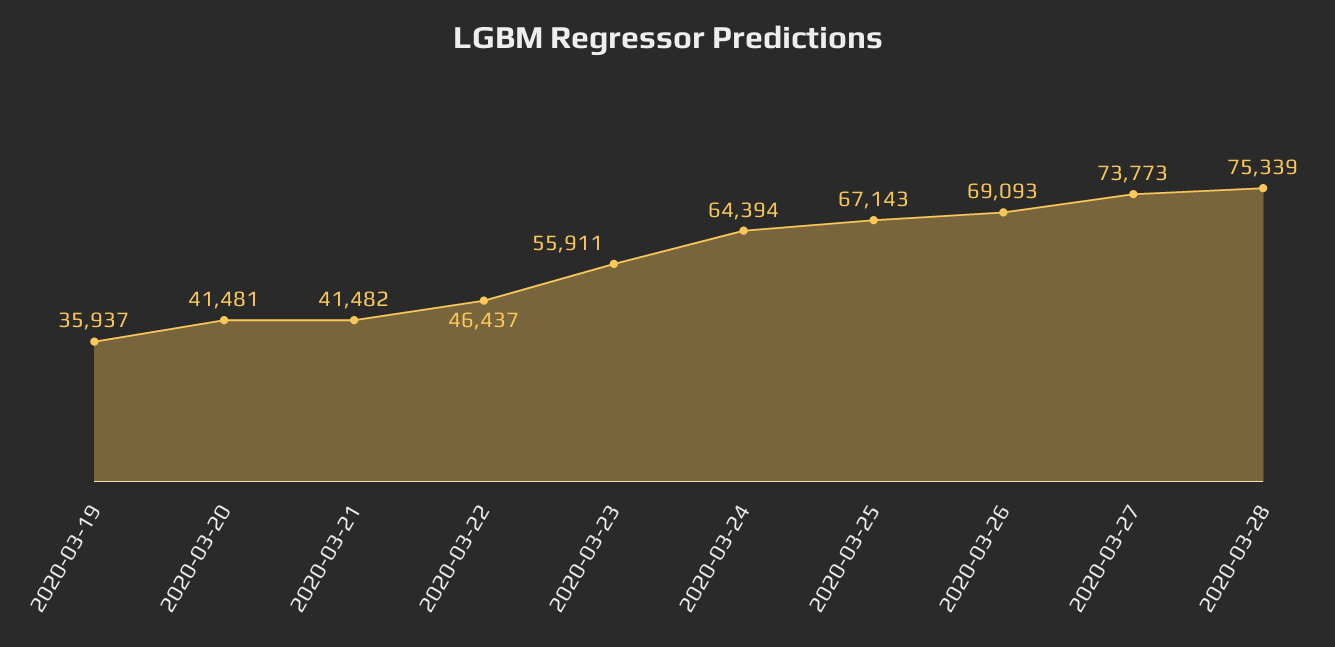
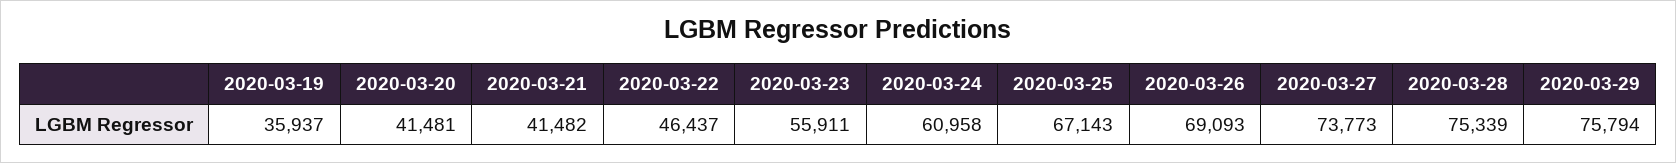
2020-03-24: 64394 -> 60958
2020-03-29: none -> 75794

